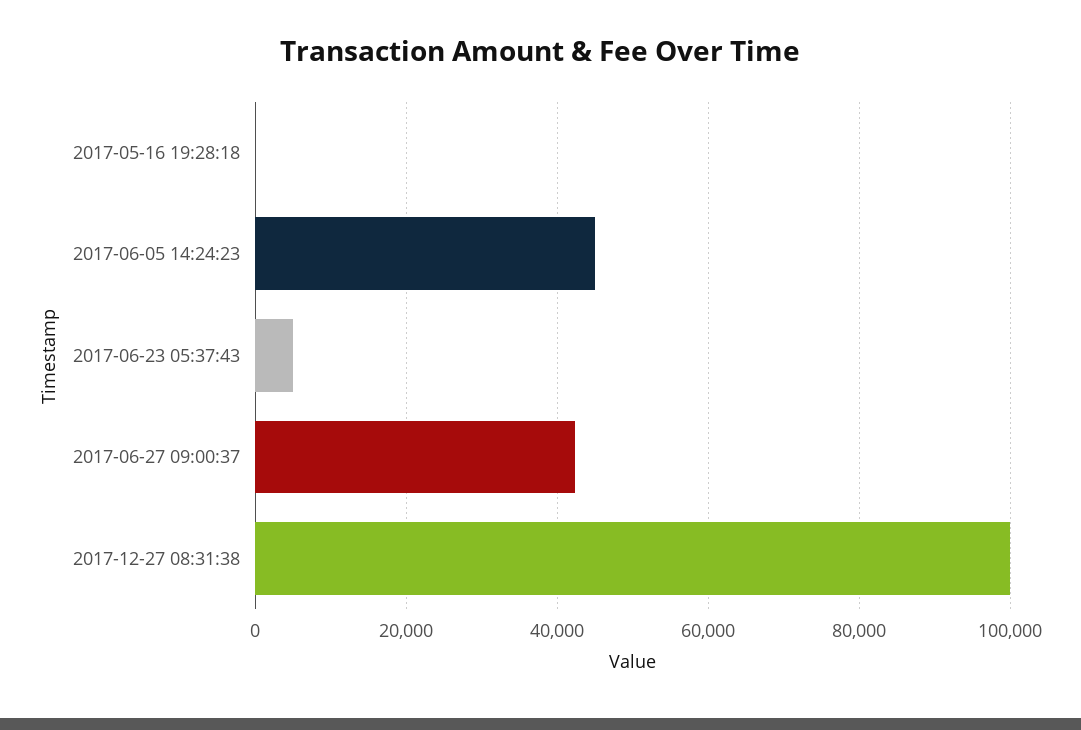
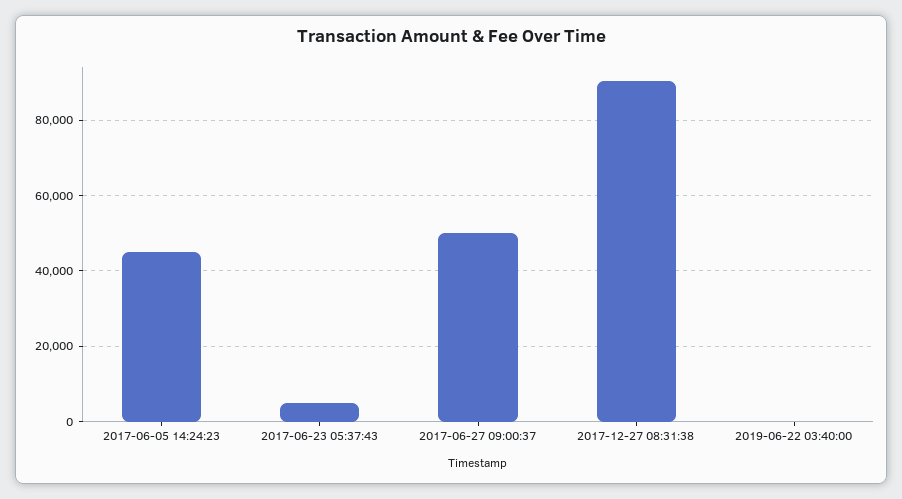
2017-05-16 19:28:18: 0 -> none
2017-06-27 09:00:37: 42000 -> 50000
2017-12-27 08:31:38: 100000 -> 90000
2019-06-22 03:40:00: none -> 0

